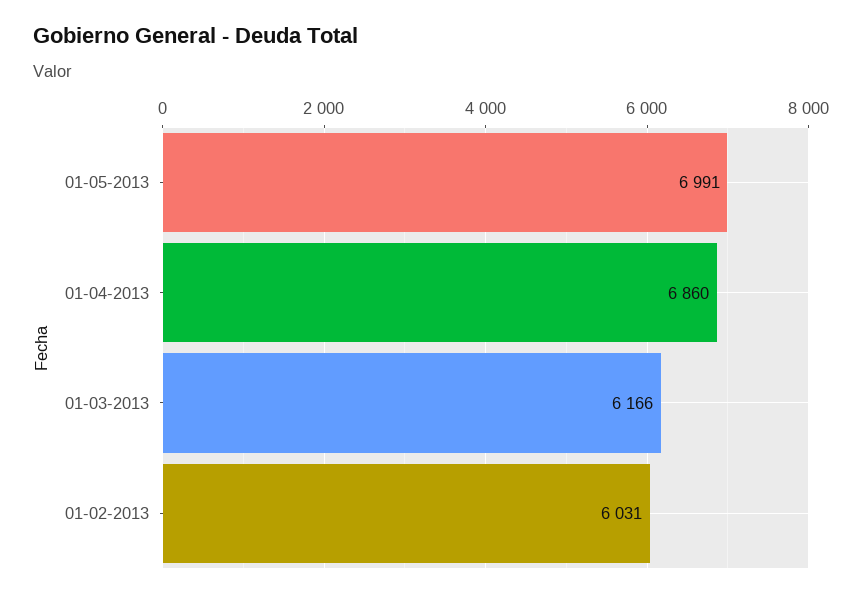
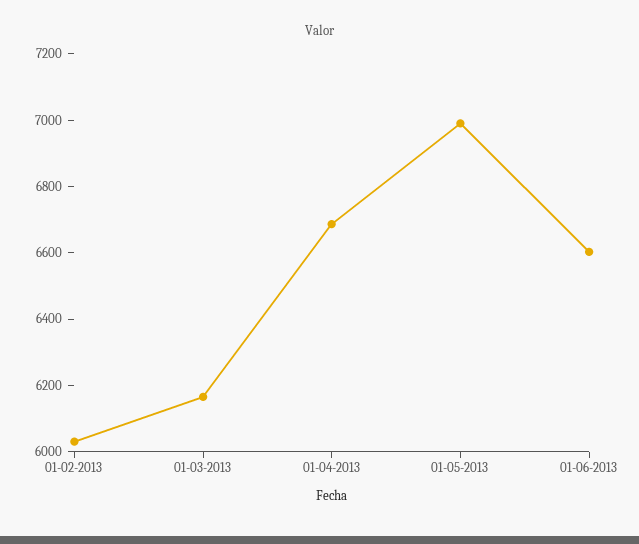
01-04-2013: 6860 -> 6700
01-06-2013: none -> 6600

